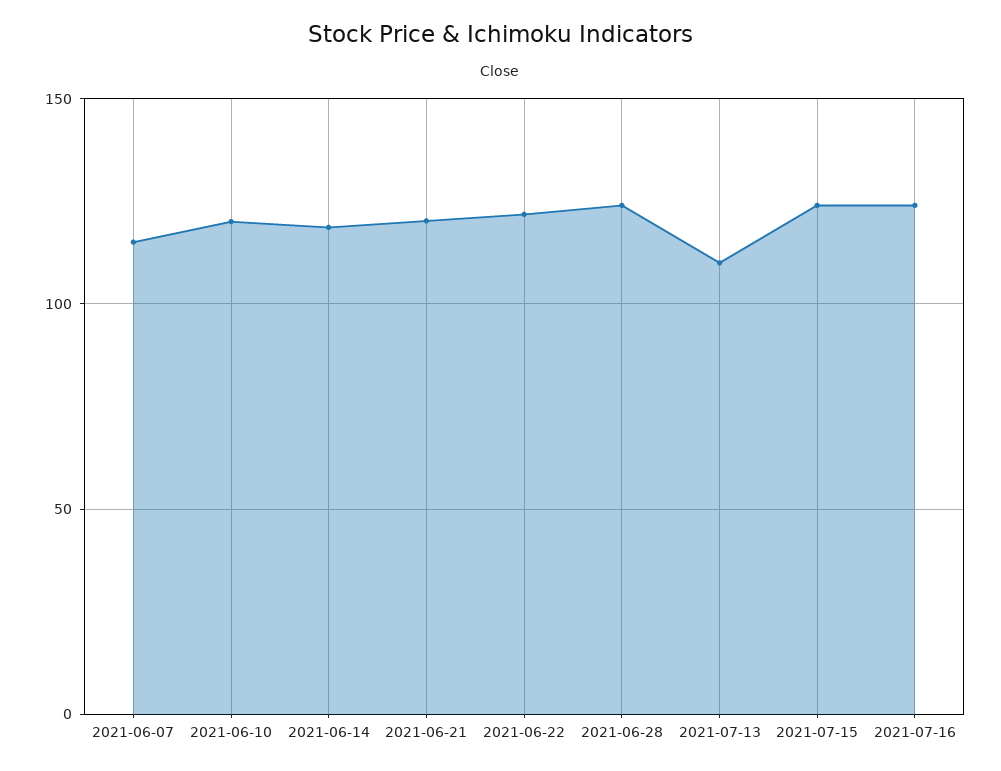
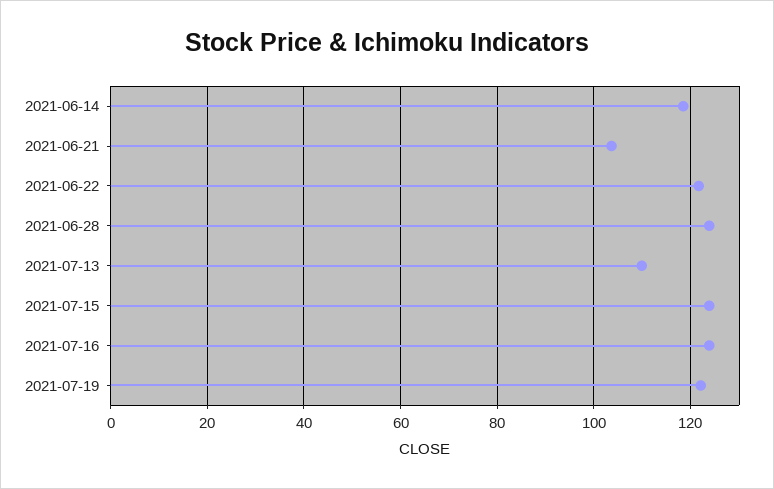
2021-06-07: 115 -> none
2021-06-10: 120 -> none
2021-06-21: 120 -> 104
2021-07-19: none -> 122

